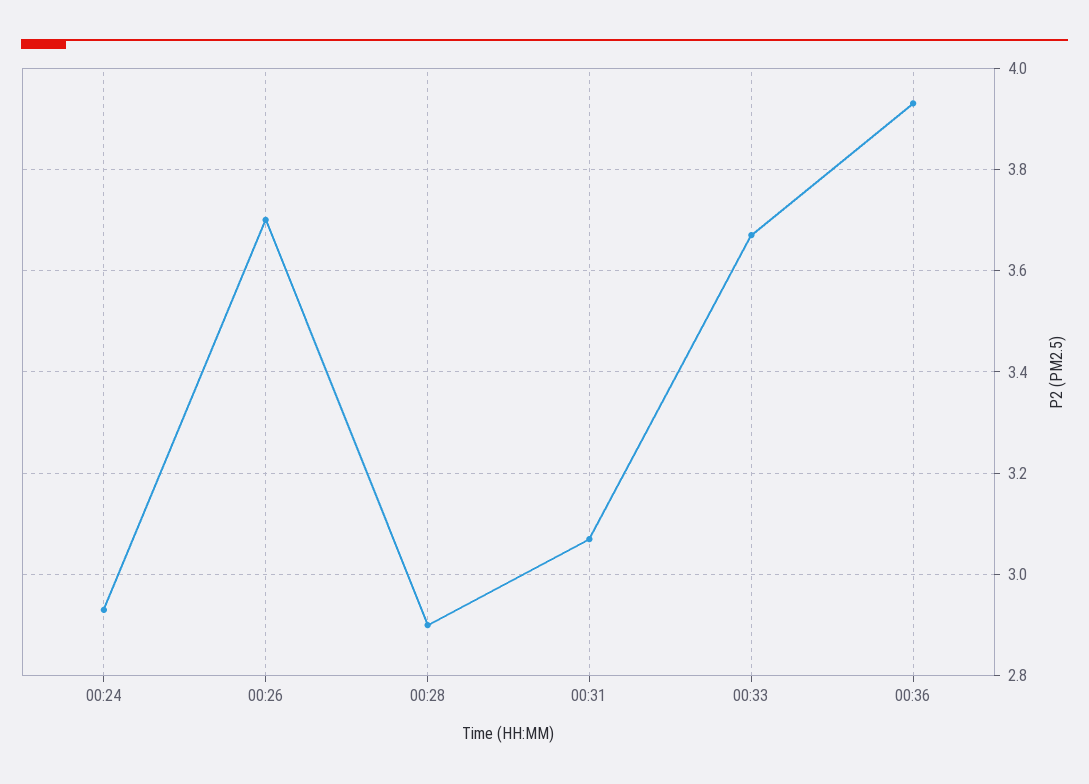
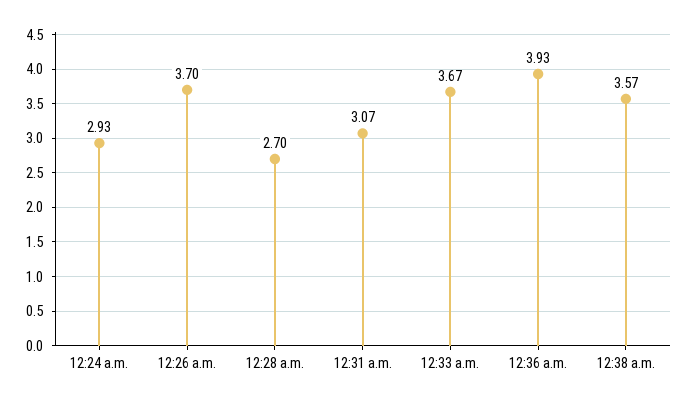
00:28: 2.9 -> 2.7
12:38 a.m.: none -> 3.57

